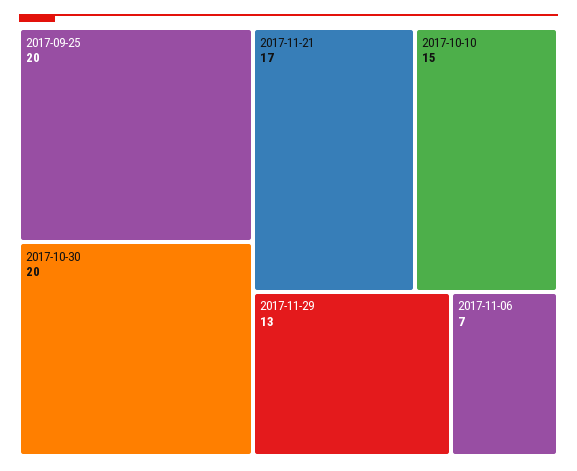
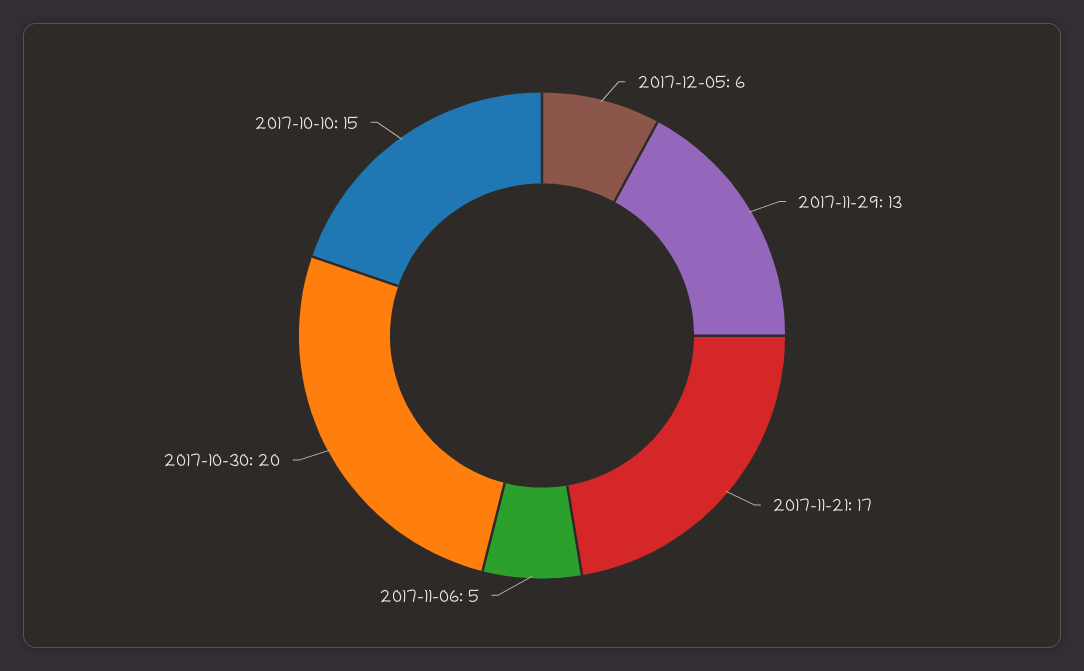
2017-09-25: 20 -> none
2017-11-06: 7 -> 5
2017-12-05: none -> 6

